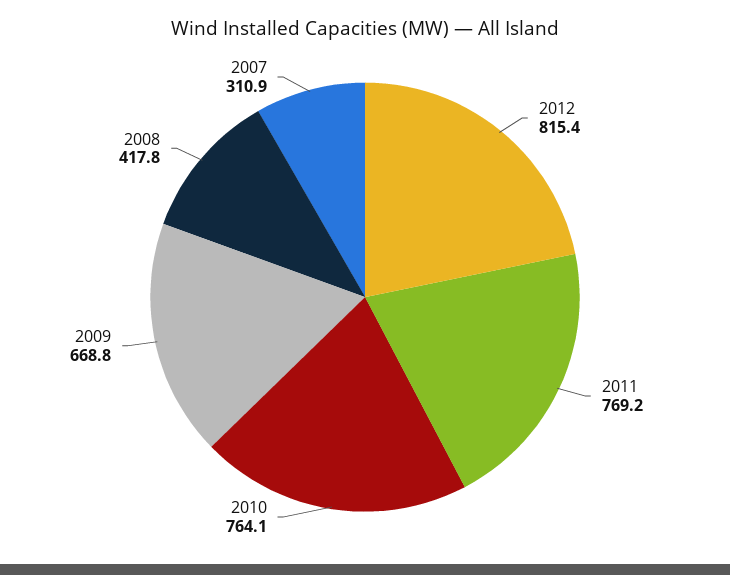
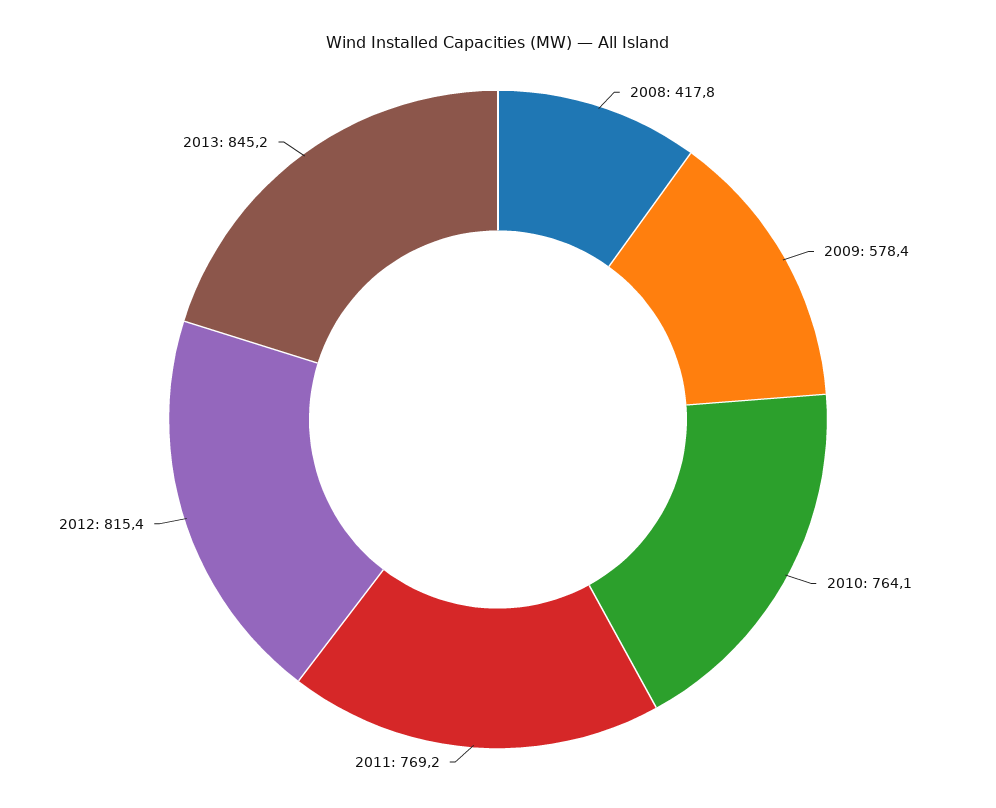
2009: 668.8 -> 578.4
2007: 310.9 -> none
2013: none -> 845.2

